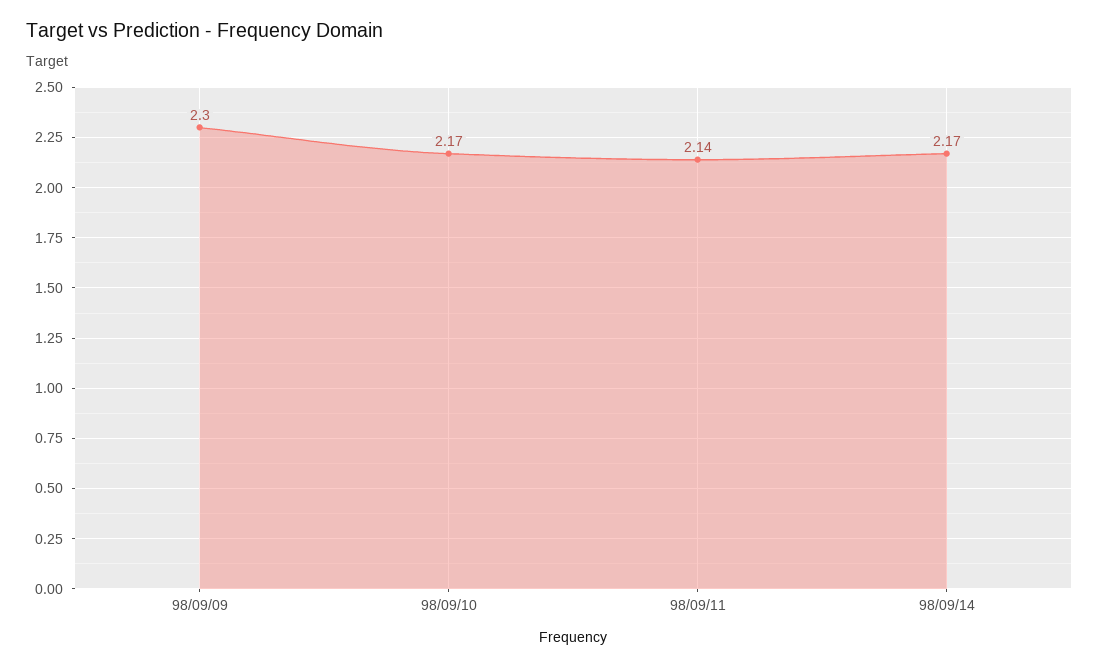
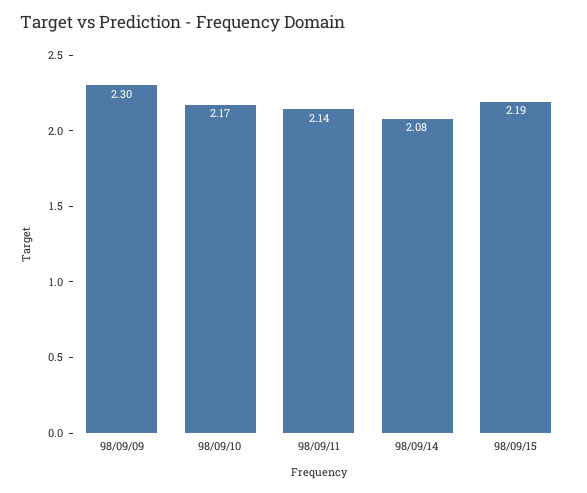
98/09/14: 2.17 -> 2.08
98/09/15: none -> 2.19

